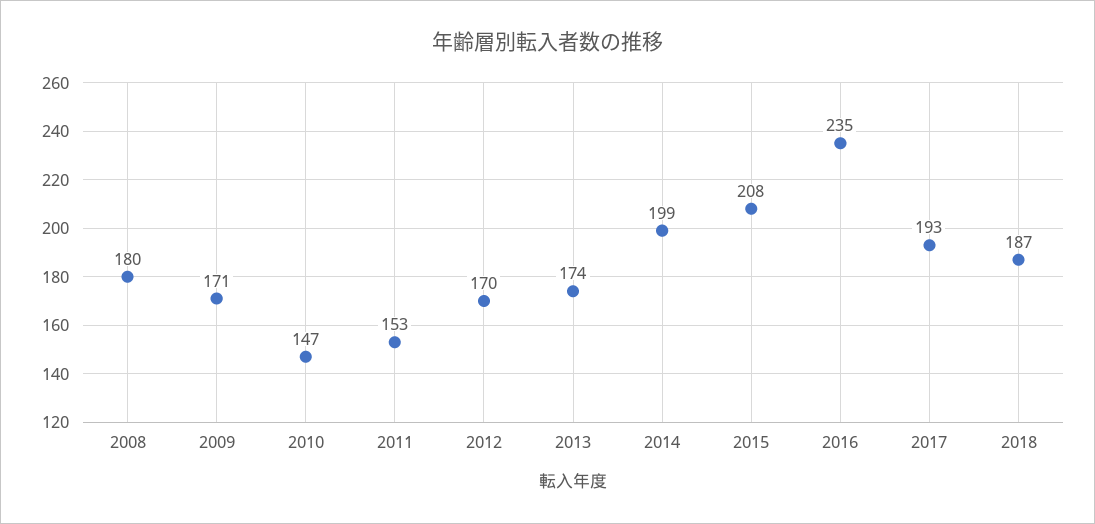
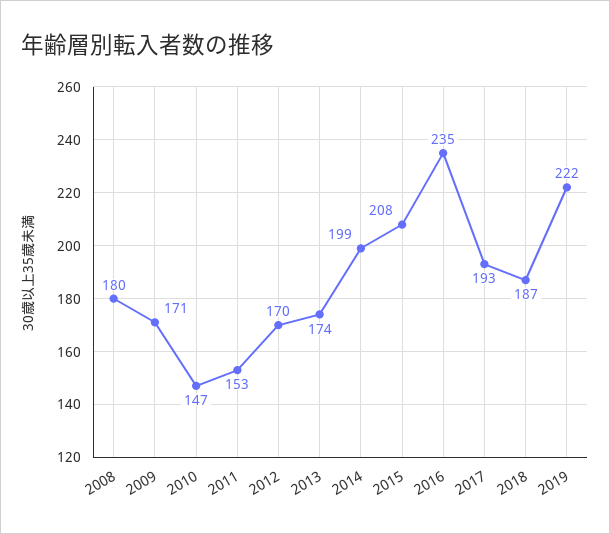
2019: none -> 222

